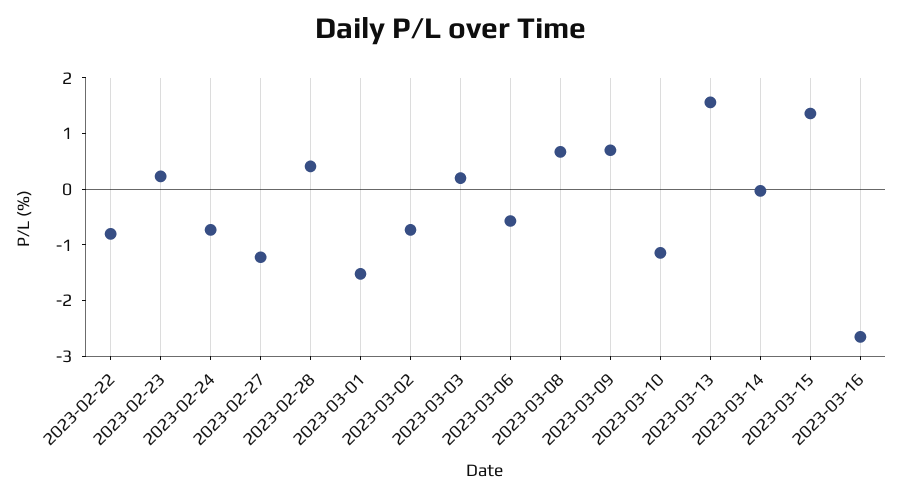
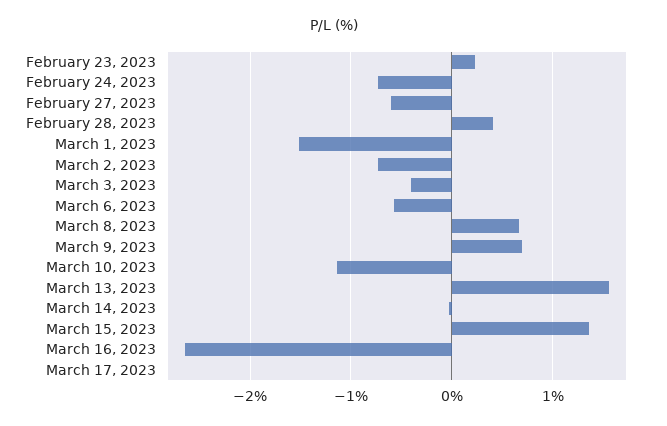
2023-02-22: -0.8 -> none
2023-02-27: -1.2 -> -0.6
2023-03-03: 0.2 -> -0.4
March 17, 2023: none -> 0

